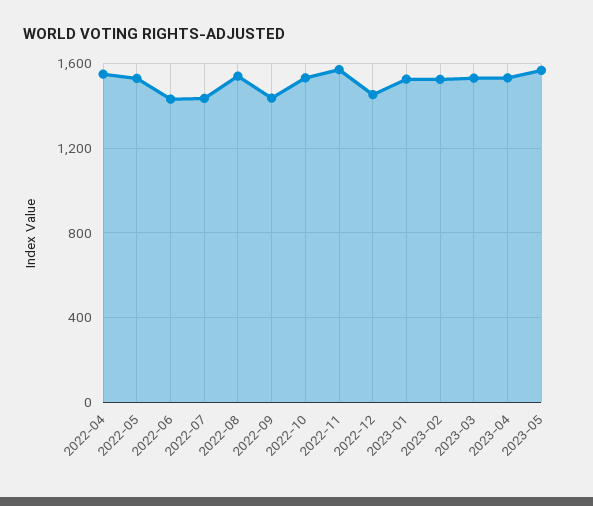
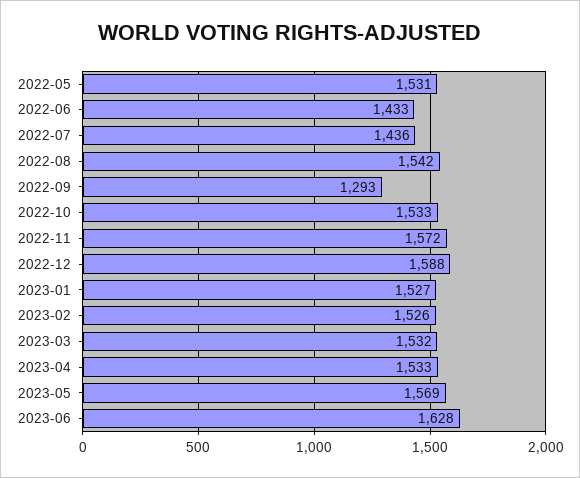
2022-04: 1550 -> none
2022-09: 1450 -> 1293
2022-12: 1450 -> 1588
2023-06: none -> 1628

